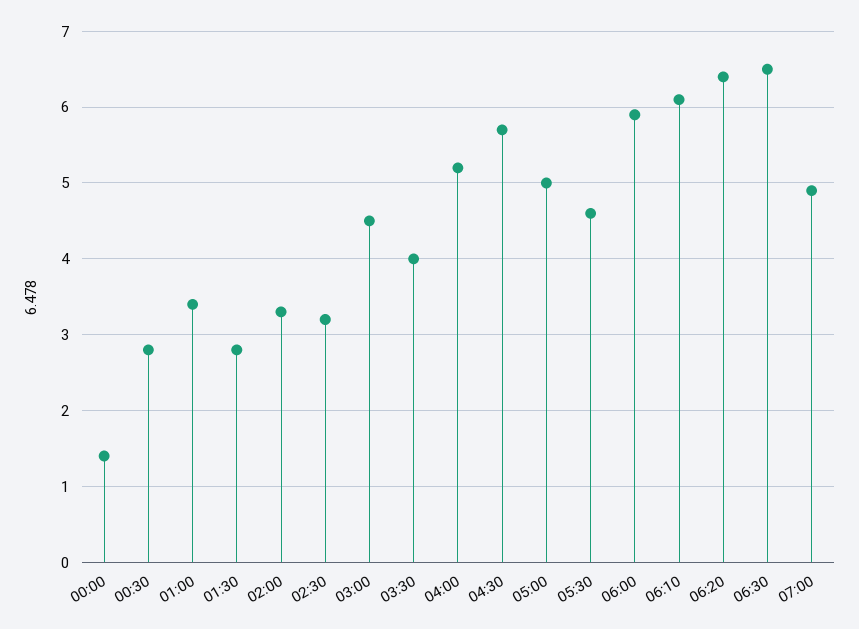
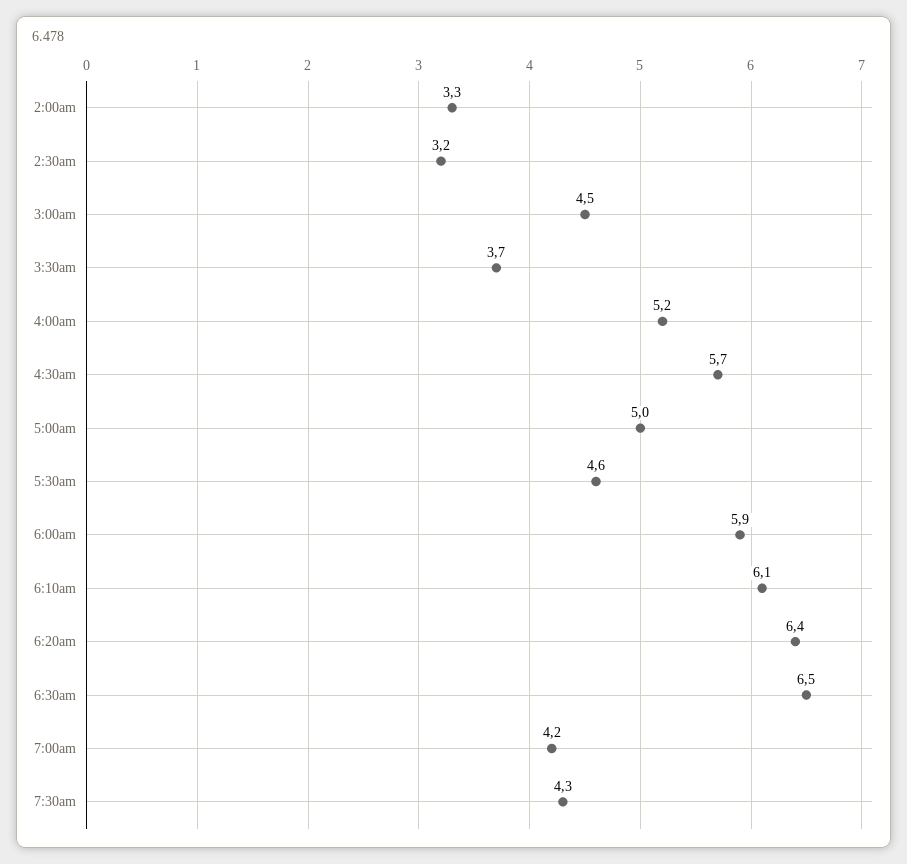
00:00: 1.4 -> none
00:30: 2.8 -> none
01:00: 3.4 -> none
01:30: 2.8 -> none
03:30: 4 -> 3.7
07:00: 4.9 -> 4.2
7:30am: none -> 4.3

